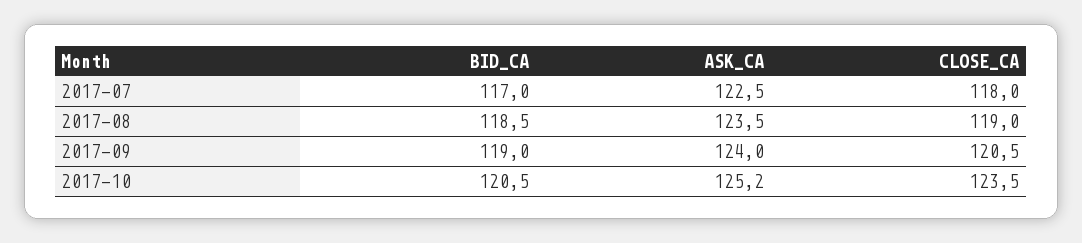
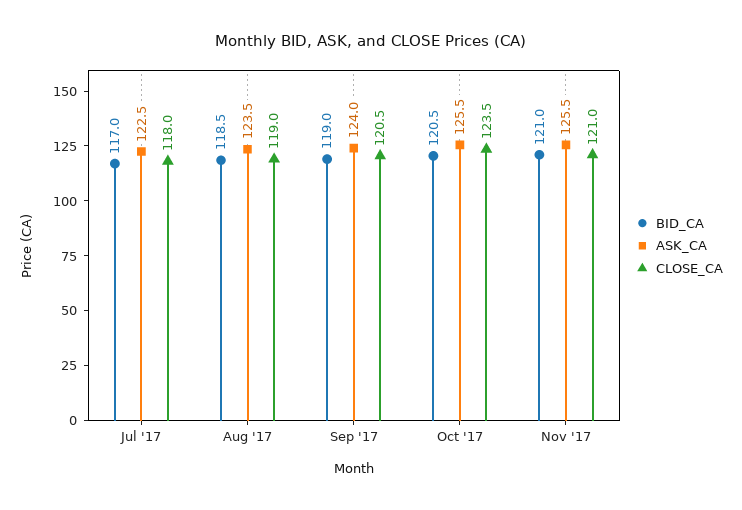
ASK_CA, 2017-10: 125.2 -> 125.5
BID_CA, Nov '17: none -> 121
ASK_CA, Nov '17: none -> 125.5
CLOSE_CA, Nov '17: none -> 121

